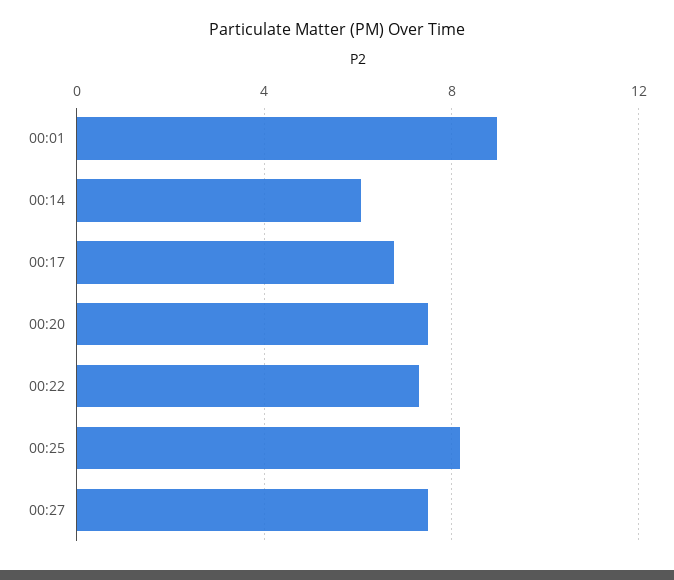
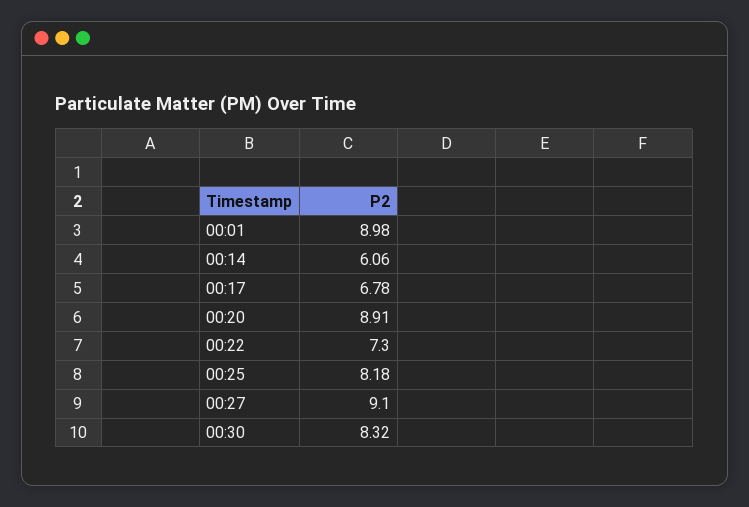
00:20: 7.5 -> 8.91
00:27: 7.5 -> 9.1
00:30: none -> 8.32

